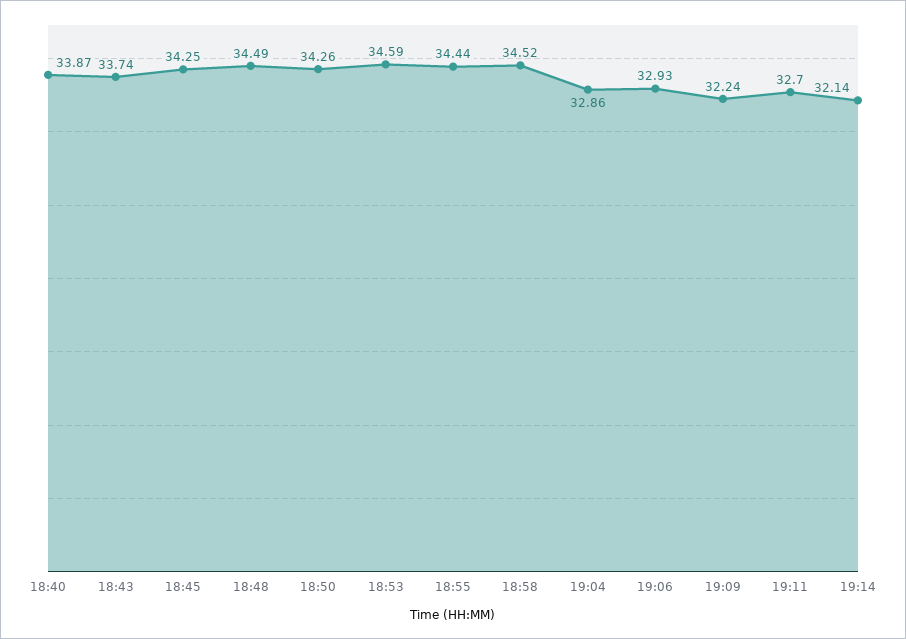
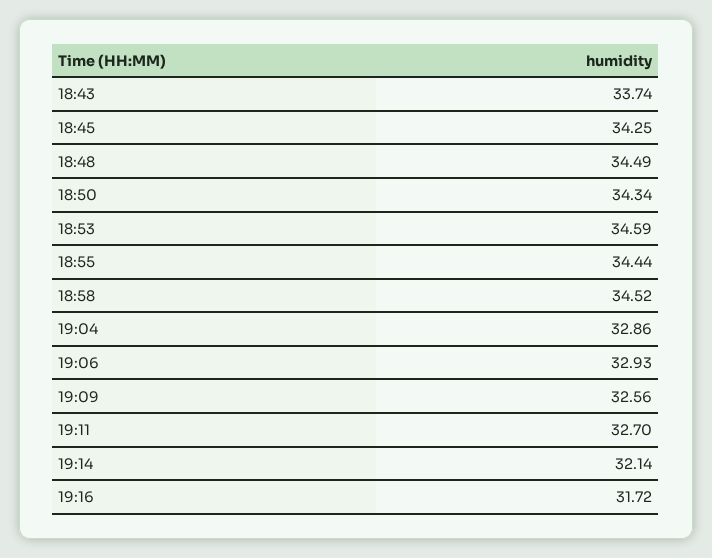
18:40: 33.87 -> none
18:50: 34.26 -> 34.34
19:09: 32.24 -> 32.56
19:16: none -> 31.72

